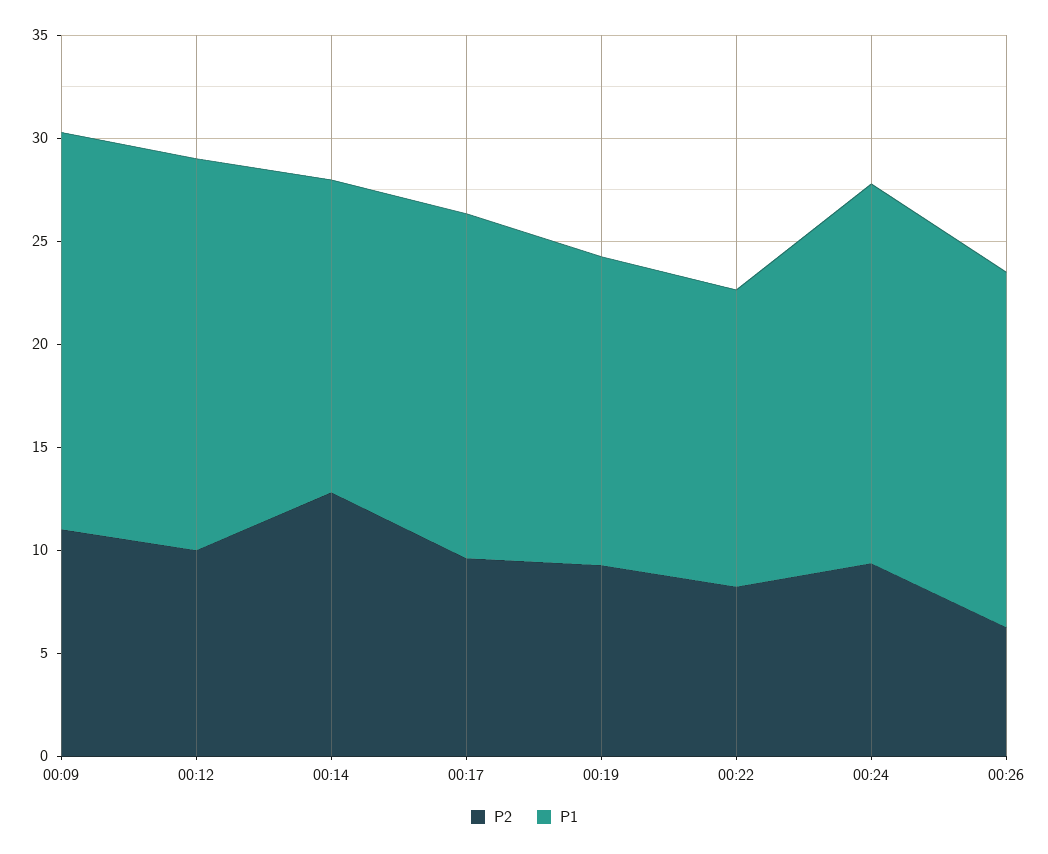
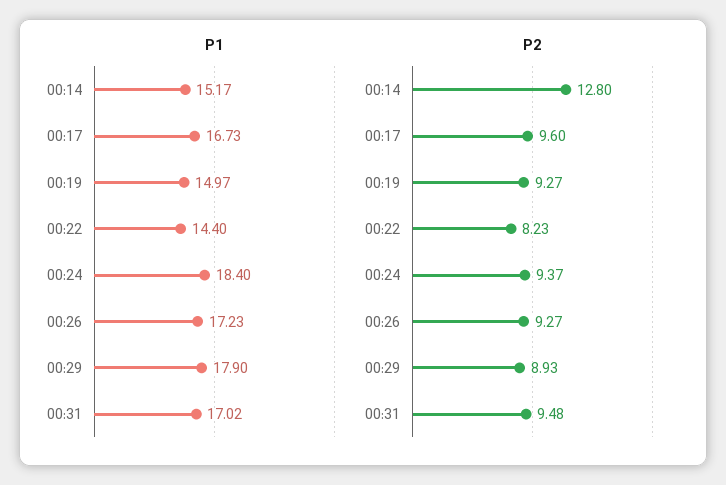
P2, 00:09: 11 -> none
P1, 00:09: 19 -> none
P2, 00:12: 10 -> none
P1, 00:12: 19 -> none
P2, 00:26: 6 -> 9.27
P1, 00:29: none -> 17.9
P1, 00:31: none -> 17.02
P2, 00:29: none -> 8.93
P2, 00:31: none -> 9.48

